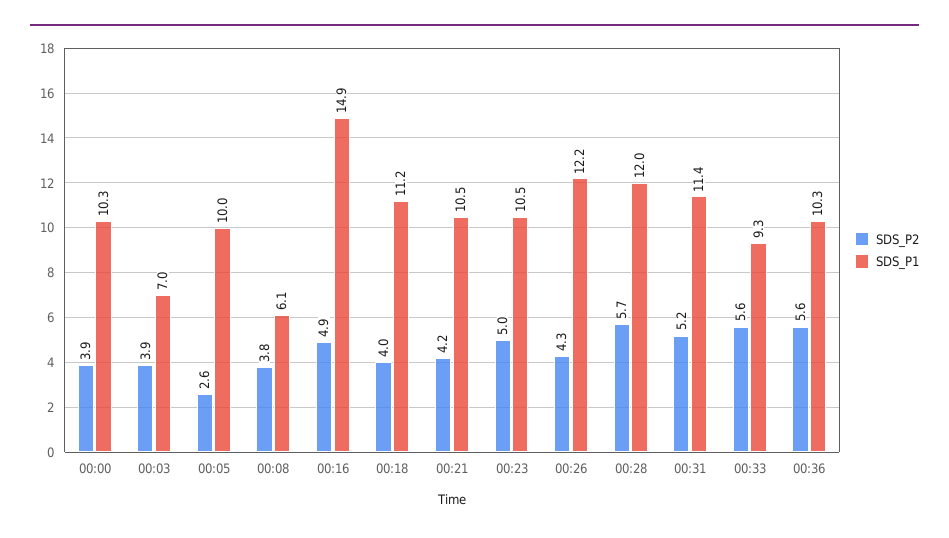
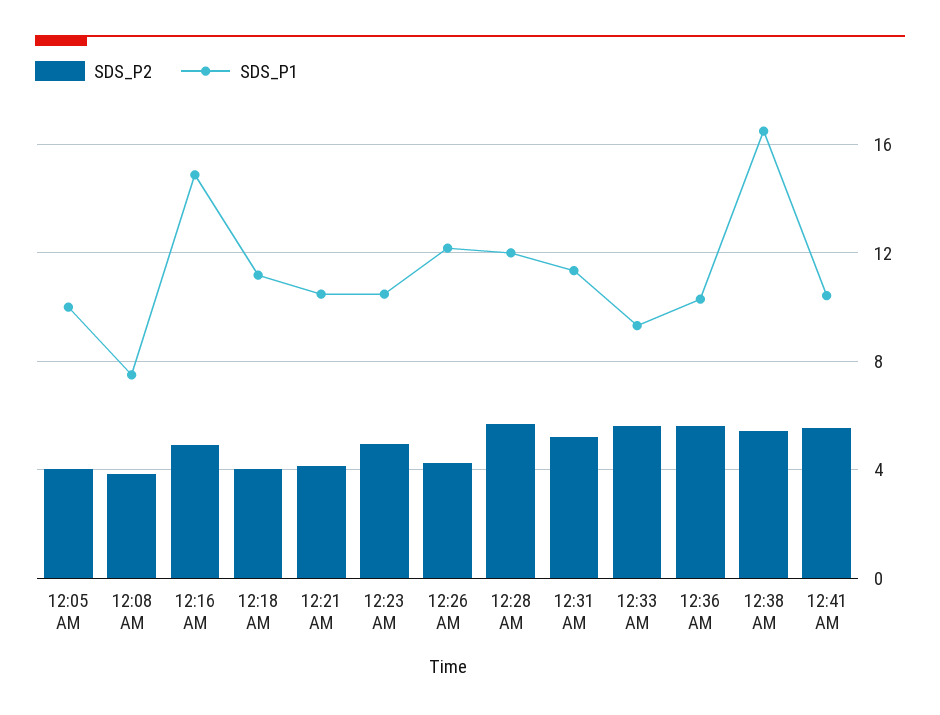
SDS_P2, 00:00: 3.9 -> none
SDS_P1, 00:00: 10.3 -> none
SDS_P2, 00:03: 3.9 -> none
SDS_P1, 00:03: 7 -> none
SDS_P2, 00:05: 2.6 -> 4
SDS_P1, 00:08: 6.1 -> 7.5
SDS_P2, 12:38 AM: none -> 5.5
SDS_P1, 12:38 AM: none -> 16.5
SDS_P2, 12:41 AM: none -> 5.5
SDS_P1, 12:41 AM: none -> 10.5

